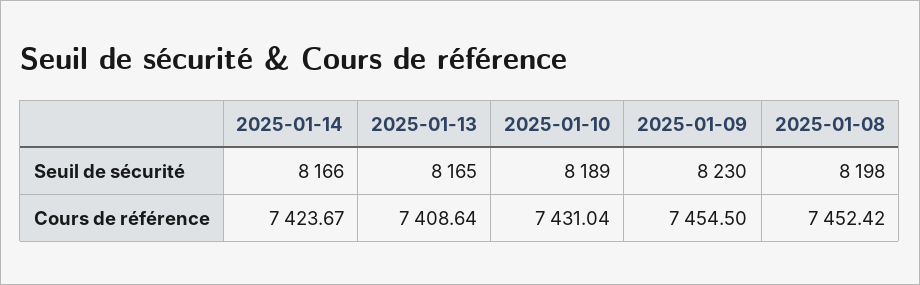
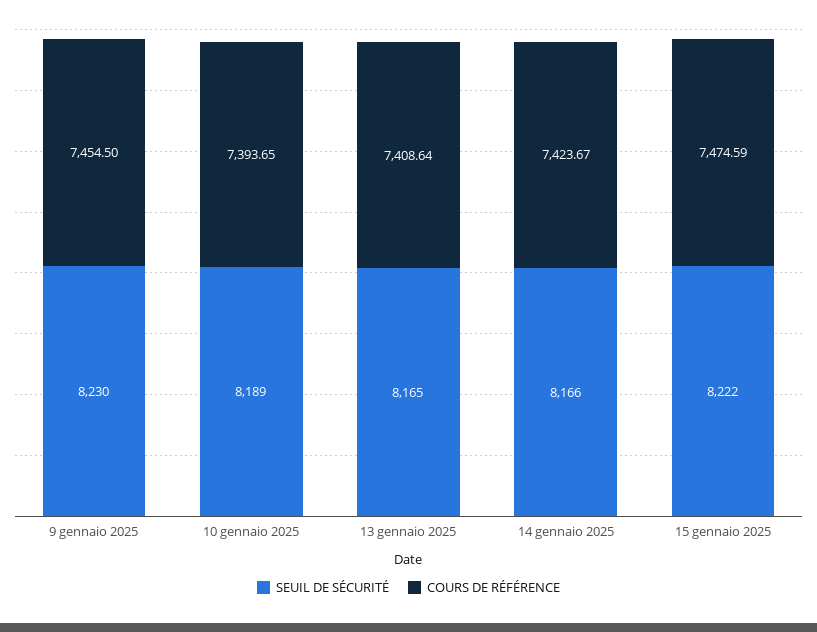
Seuil de sécurité, 2025-01-08: 8198 -> none
Cours de référence, 2025-01-10: 7431.04 -> 7393.65
Cours de référence, 2025-01-08: 7452.42 -> none
Seuil de sécurité, 15 gennaio 2025: none -> 8222
Cours de référence, 15 gennaio 2025: none -> 7474.59

